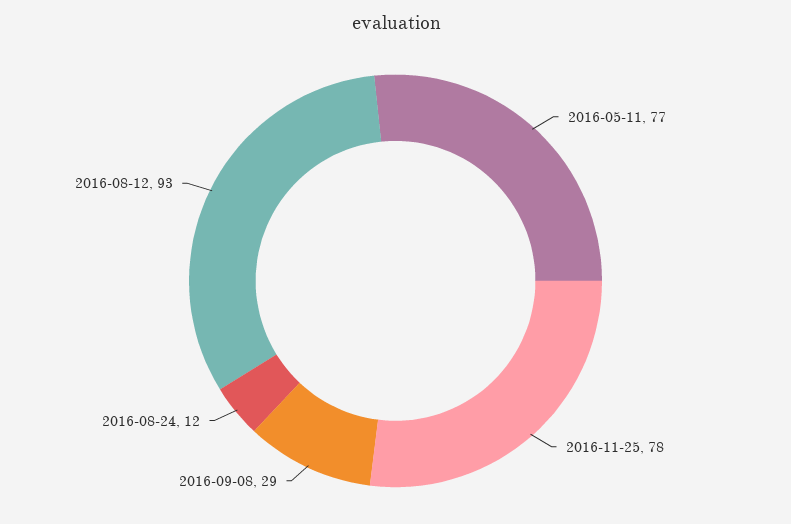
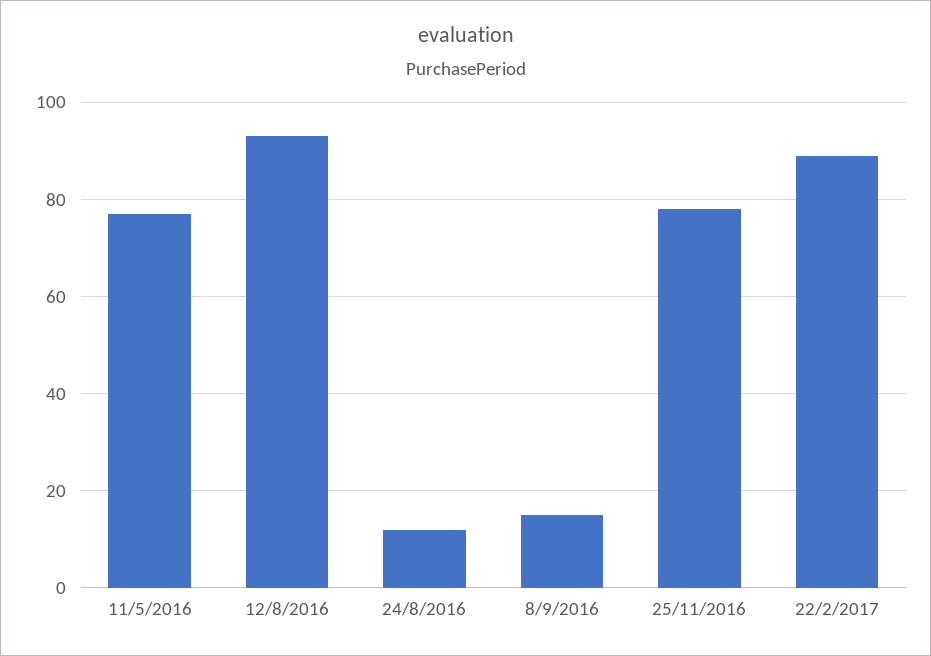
2016-09-08: 29 -> 15
22/2/2017: none -> 90

